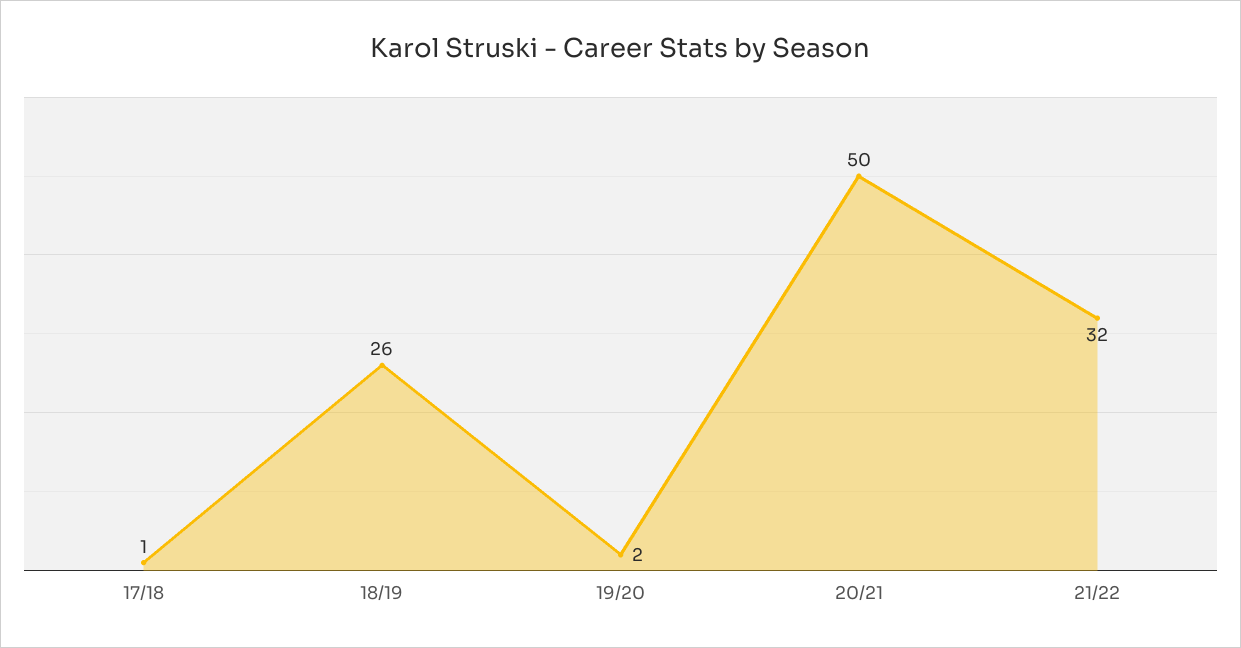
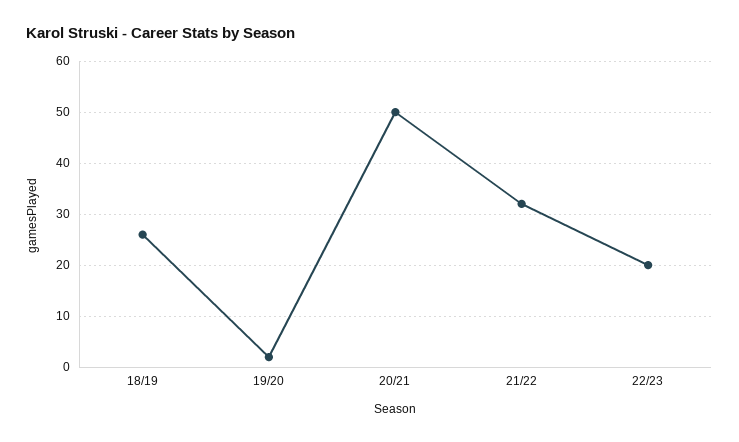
17/18: 1 -> none
22/23: none -> 20

